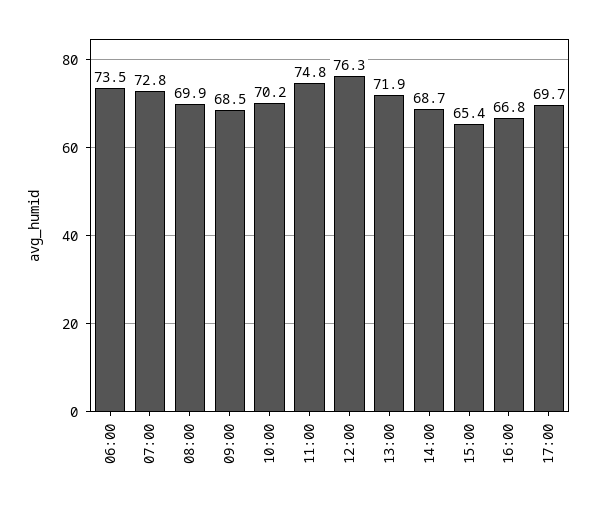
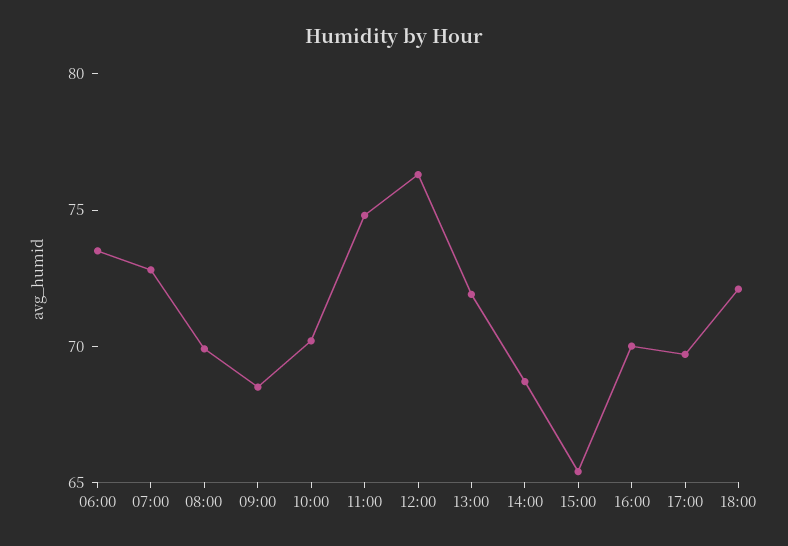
16:00: 66.8 -> 70
18:00: none -> 72

